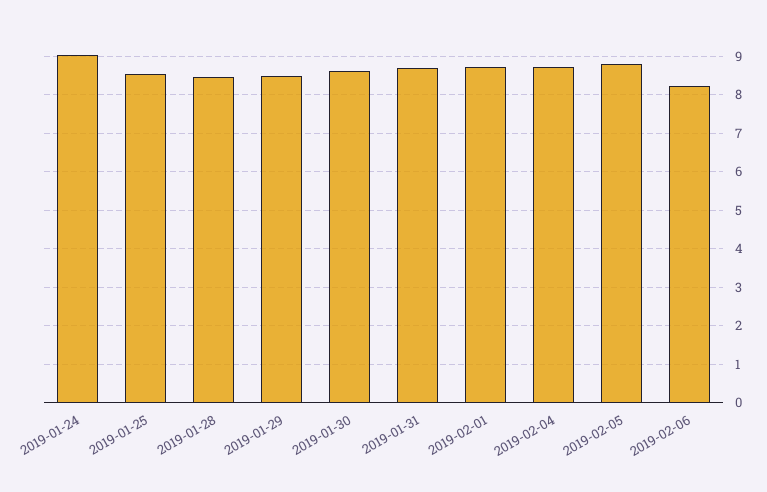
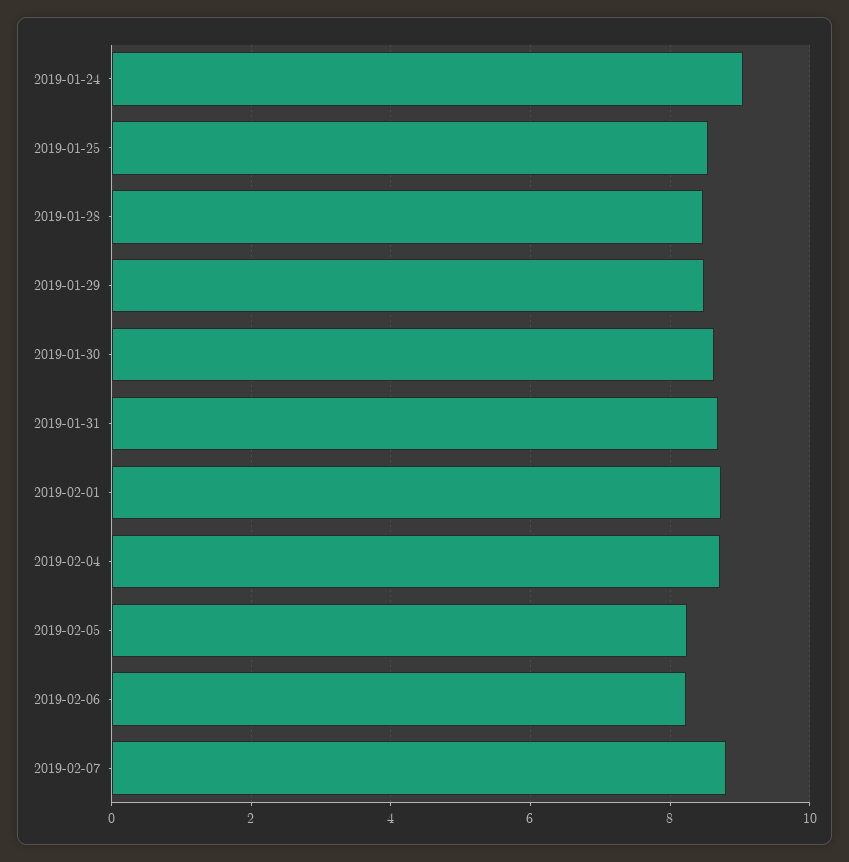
2019-02-05: 8.8 -> 8.2
2019-02-07: none -> 8.8

